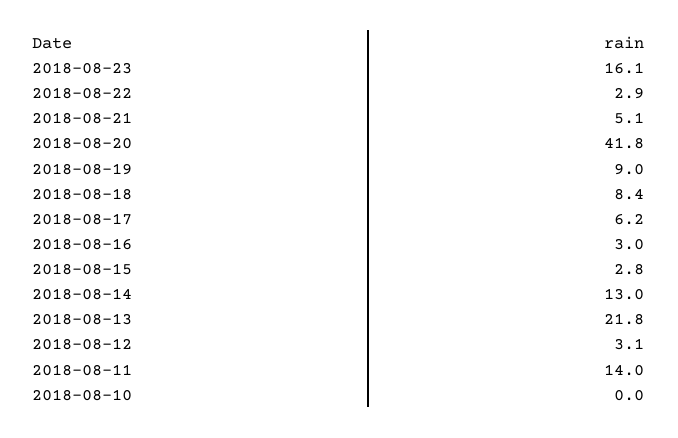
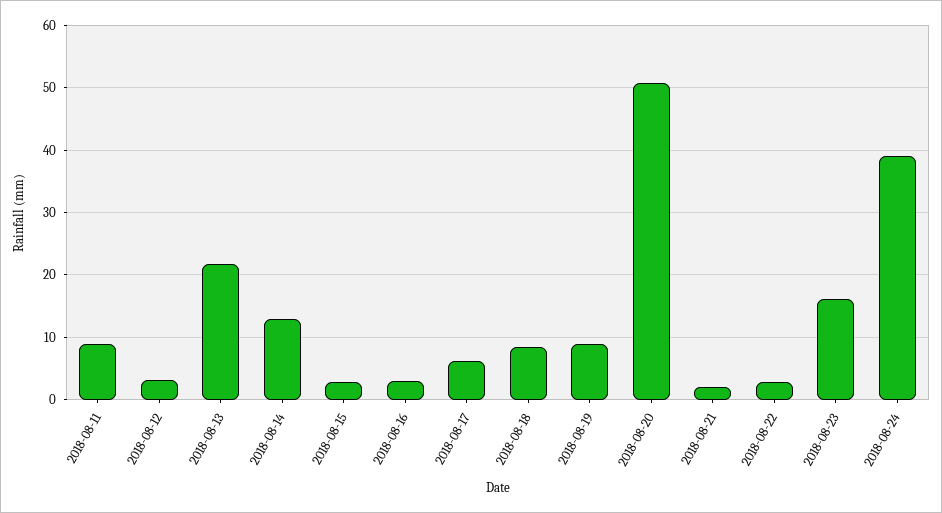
2018-08-21: 5.1 -> 2
2018-08-20: 41.8 -> 51
2018-08-11: 14 -> 9
2018-08-10: 0 -> none
2018-08-24: none -> 39

